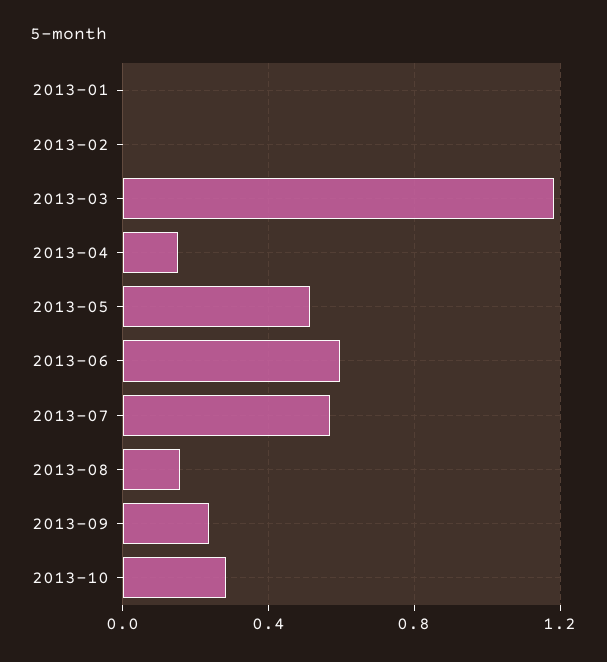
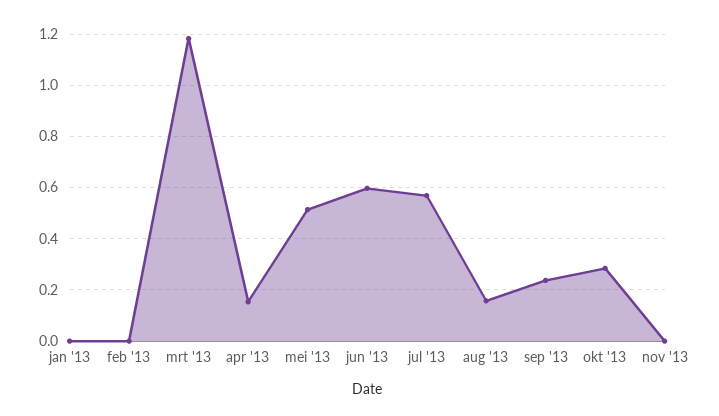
nov '13: none -> 0

